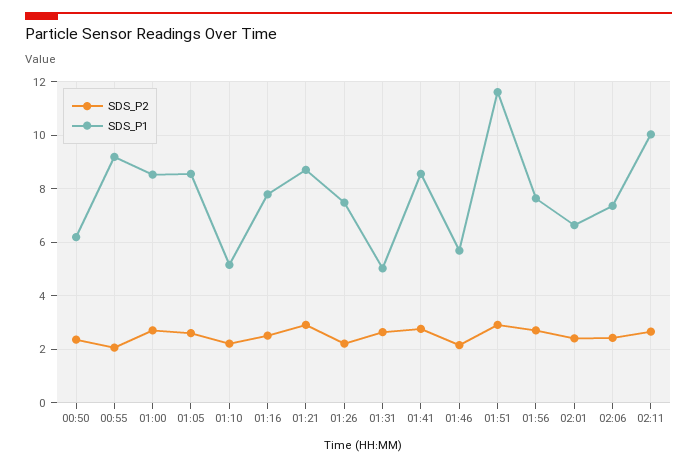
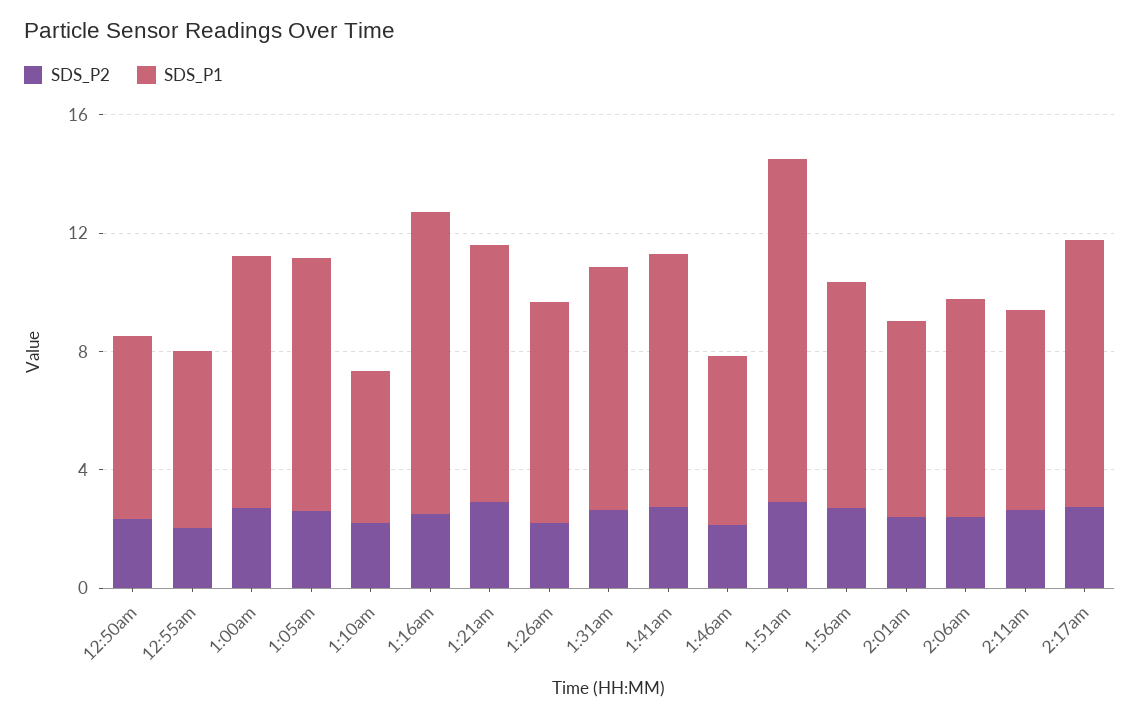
SDS_P1, 00:55: 9.25 -> 6
SDS_P1, 01:16: 7.75 -> 10
SDS_P1, 01:31: 5 -> 8
SDS_P1, 02:11: 10 -> 7
SDS_P2, 2:17am: none -> 3
SDS_P1, 2:17am: none -> 9

